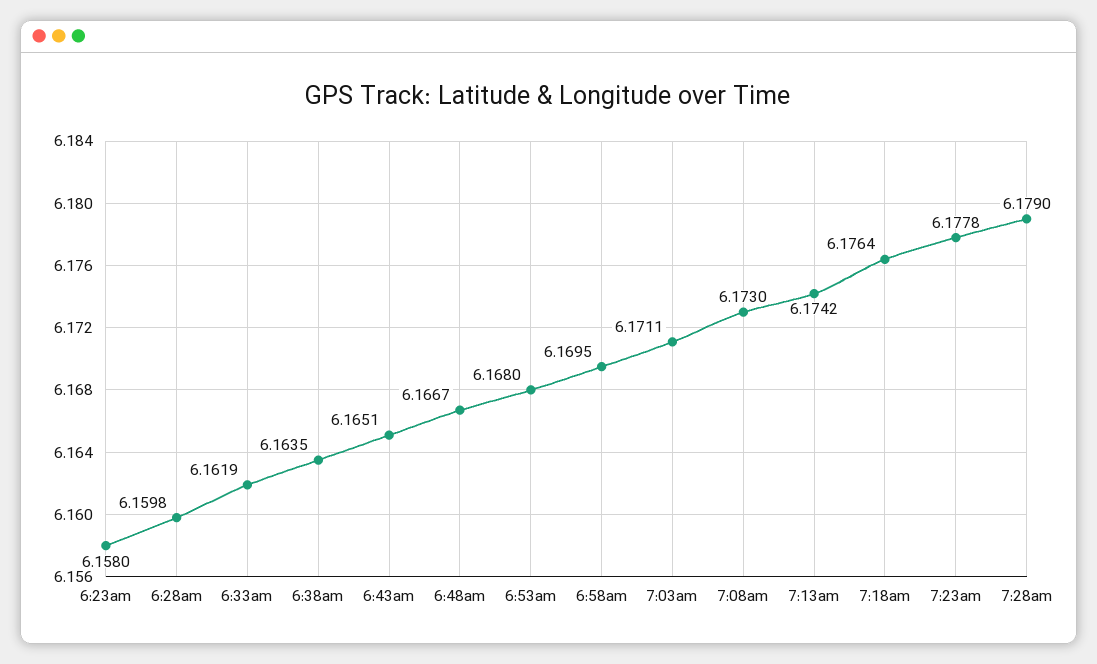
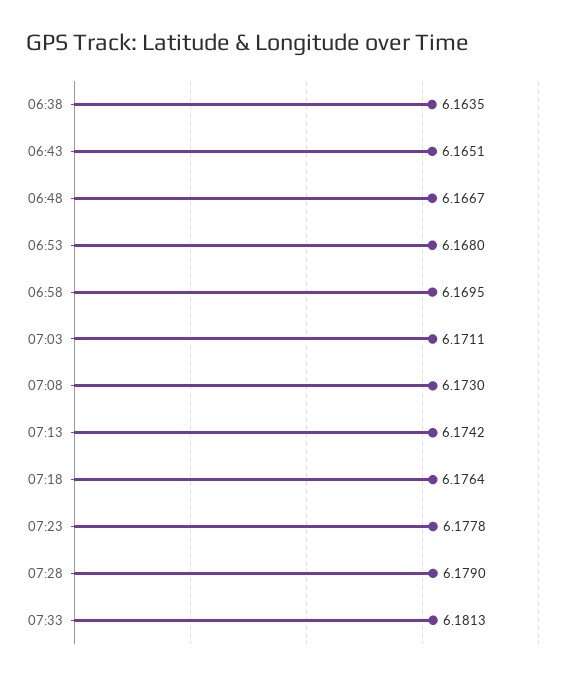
6:23am: 6.158 -> none
6:28am: 6.1598 -> none
6:33am: 6.1619 -> none
07:33: none -> 6.1813

